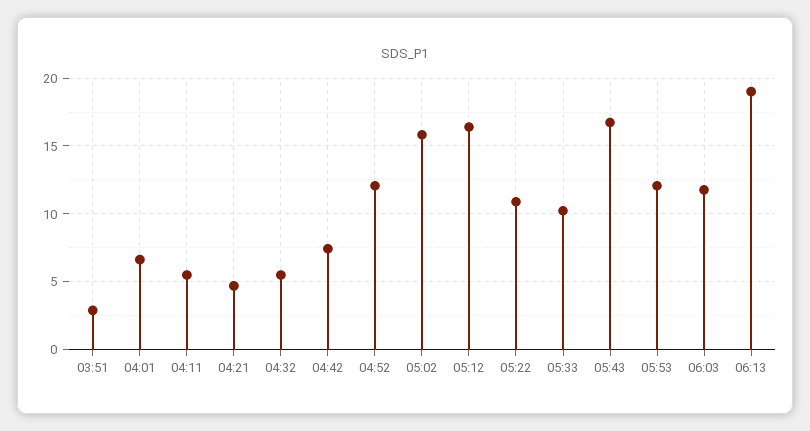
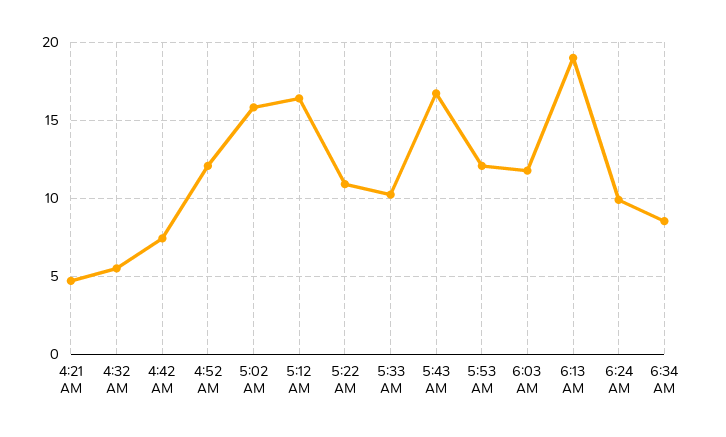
03:51: 3 -> none
04:01: 6.5 -> none
04:11: 5.5 -> none
6:24 AM: none -> 10
6:34 AM: none -> 8.5

